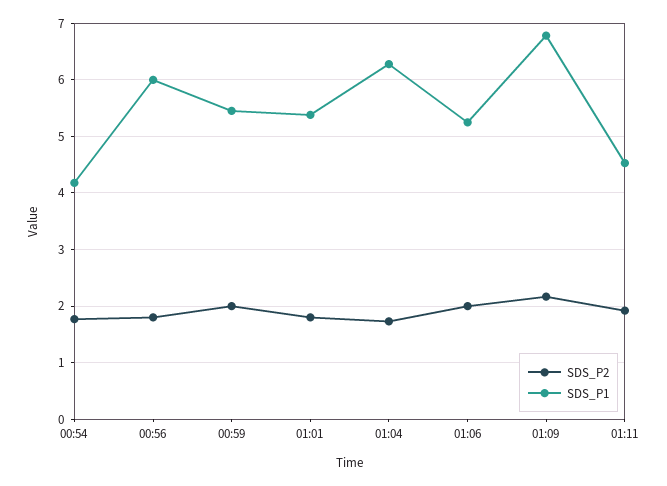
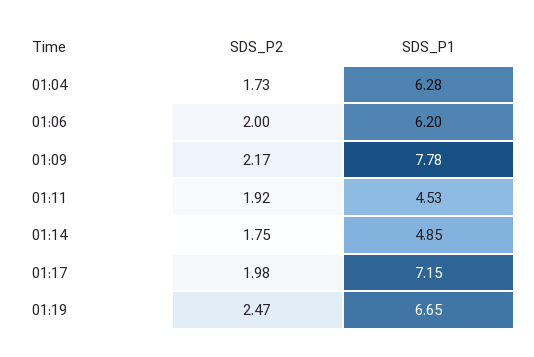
SDS_P2, 00:54: 1.8 -> none
SDS_P1, 00:54: 4.2 -> none
SDS_P2, 00:56: 1.8 -> none
SDS_P1, 00:56: 6 -> none
SDS_P2, 00:59: 2 -> none
SDS_P1, 00:59: 5.4 -> none
SDS_P2, 01:01: 1.8 -> none
SDS_P1, 01:01: 5.4 -> none
SDS_P1, 01:06: 5.2 -> 6.2
SDS_P1, 01:09: 6.8 -> 7.78
SDS_P2, 01:14: none -> 1.75
SDS_P1, 01:14: none -> 4.85
SDS_P2, 01:17: none -> 1.98
SDS_P1, 01:17: none -> 7.15
SDS_P2, 01:19: none -> 2.47
SDS_P1, 01:19: none -> 6.65

